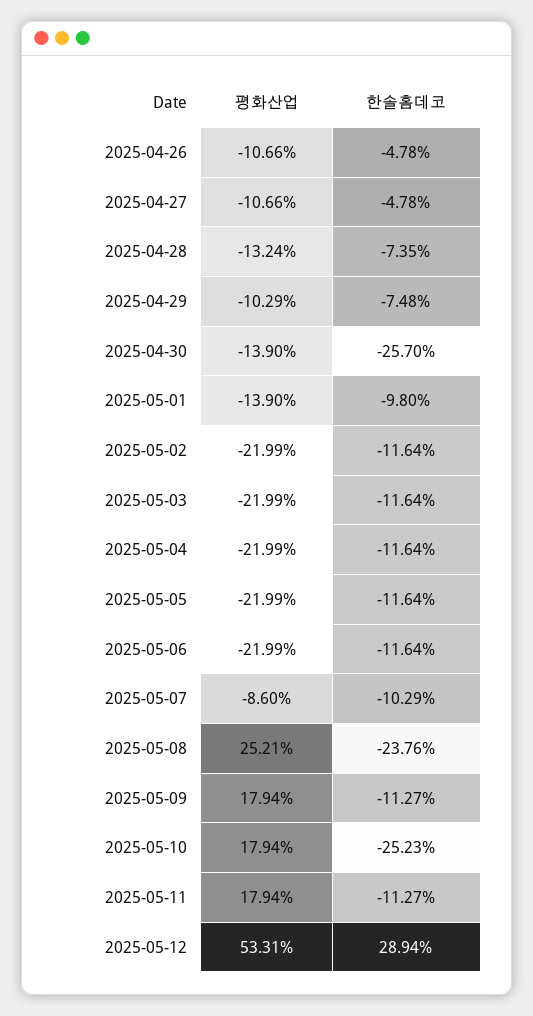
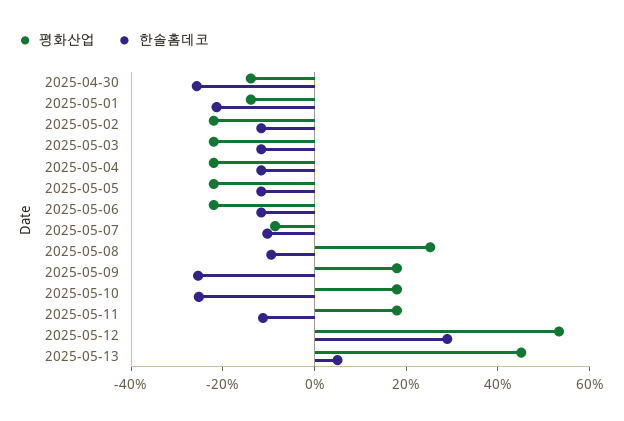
평화산업, 2025-04-26: -10.66 -> none
한솔홈데코, 2025-04-26: -4.78 -> none
평화산업, 2025-04-27: -10.66 -> none
한솔홈데코, 2025-04-27: -4.78 -> none
평화산업, 2025-04-28: -13.24 -> none
한솔홈데코, 2025-04-28: -7.35 -> none
평화산업, 2025-04-29: -10.29 -> none
한솔홈데코, 2025-04-29: -7.48 -> none
한솔홈데코, 2025-05-01: -9.8 -> -20
한솔홈데코, 2025-05-08: -23.76 -> -10
한솔홈데코, 2025-05-09: -11.27 -> -25
평화산업, 2025-05-13: none -> 45
한솔홈데코, 2025-05-13: none -> 5

